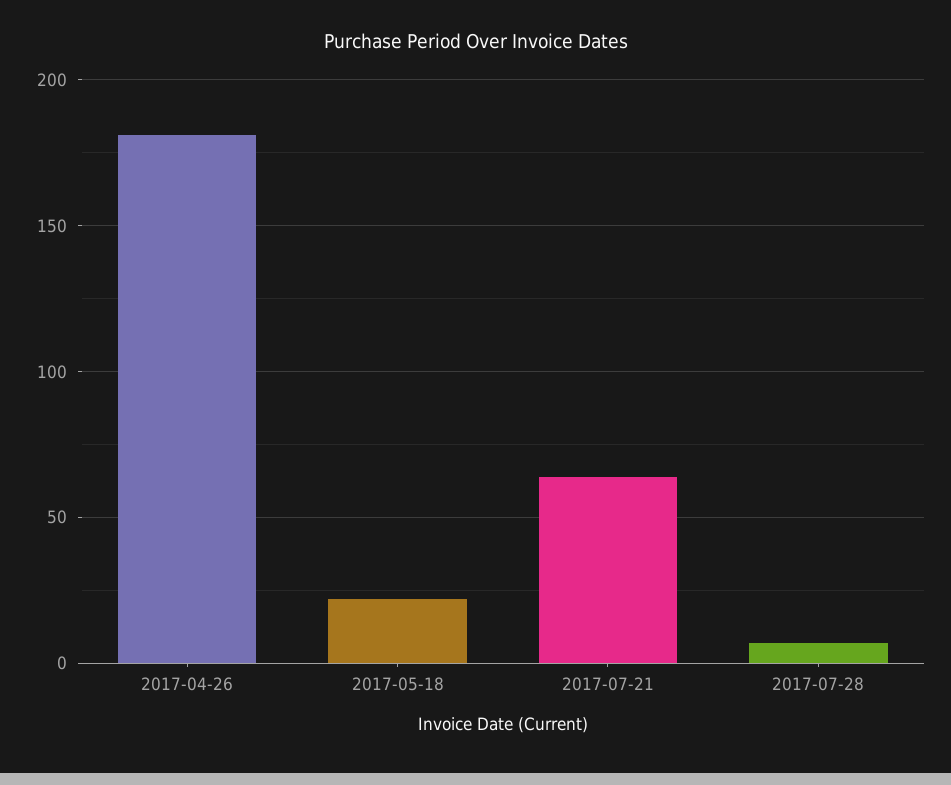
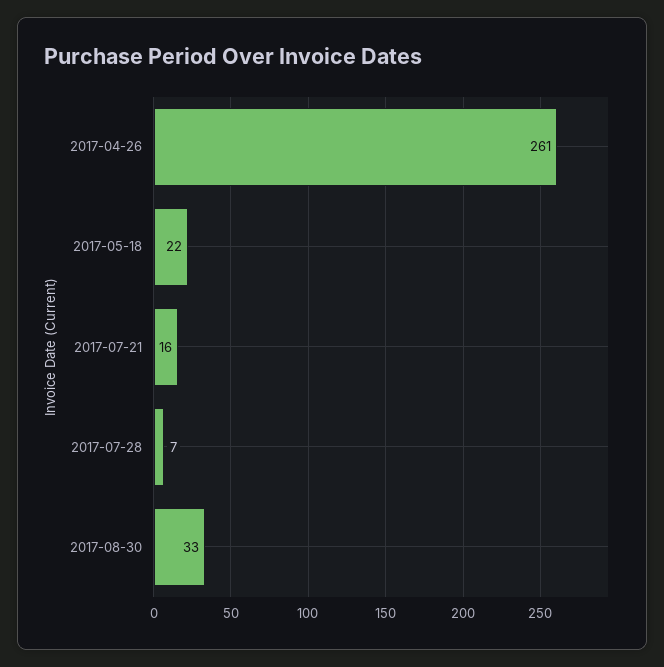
2017-04-26: 180 -> 261
2017-07-21: 65 -> 16
2017-08-30: none -> 33

